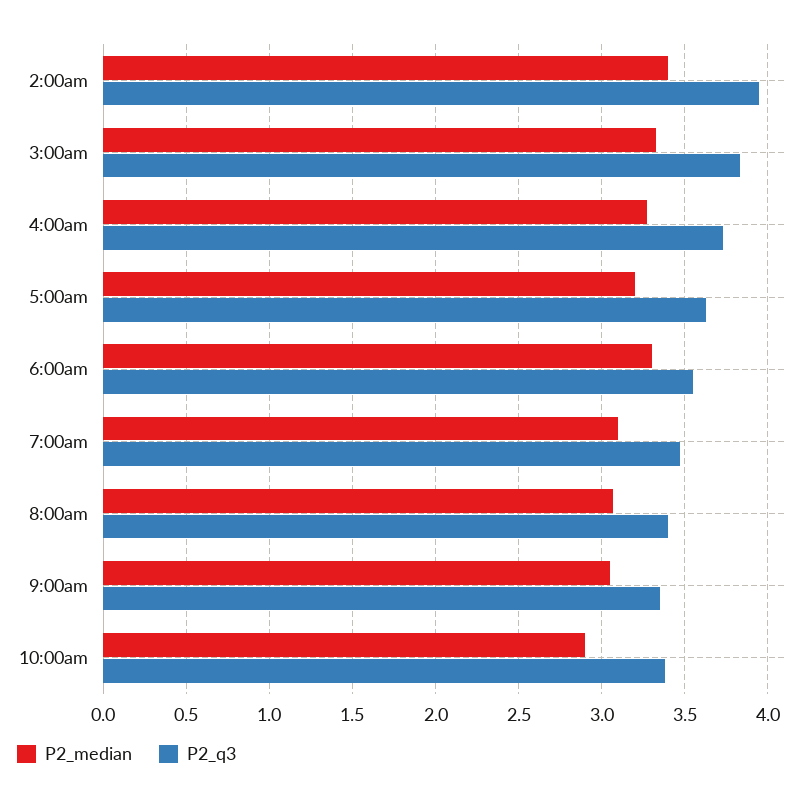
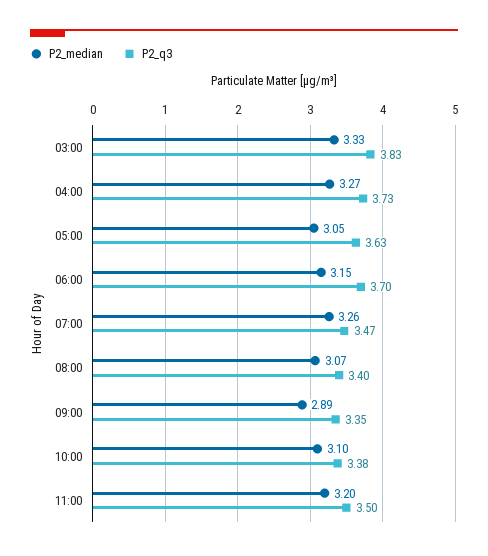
P2_median, 2:00am: 3.4 -> none
P2_q3, 2:00am: 3.95 -> none
P2_median, 5:00am: 3.2 -> 3.05
P2_median, 6:00am: 3.3 -> 3.15
P2_q3, 6:00am: 3.55 -> 3.7
P2_median, 7:00am: 3.1 -> 3.26
P2_median, 9:00am: 3.05 -> 2.89
P2_median, 10:00am: 2.9 -> 3.1
P2_median, 11:00: none -> 3.2
P2_q3, 11:00: none -> 3.5

